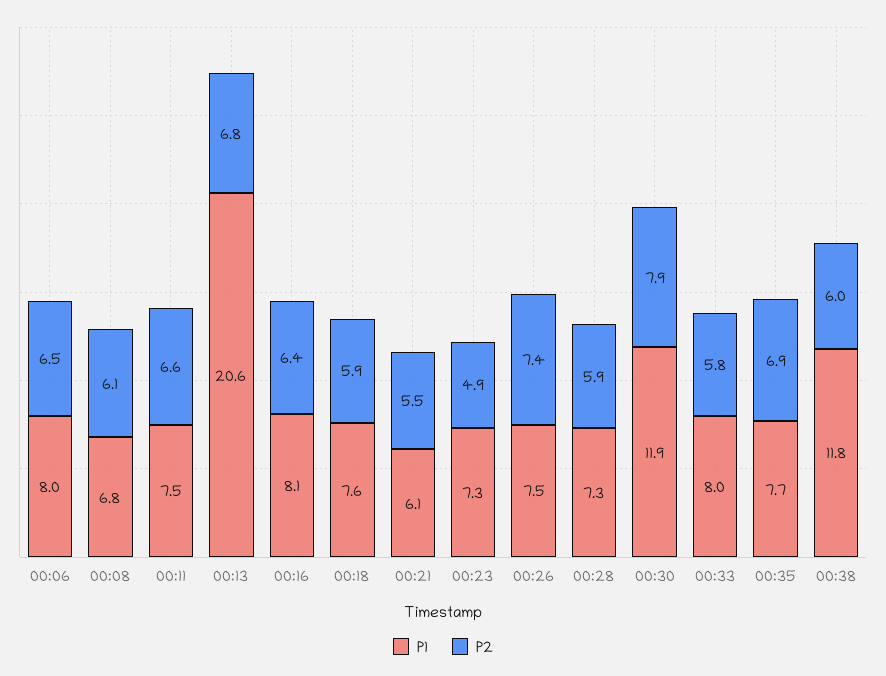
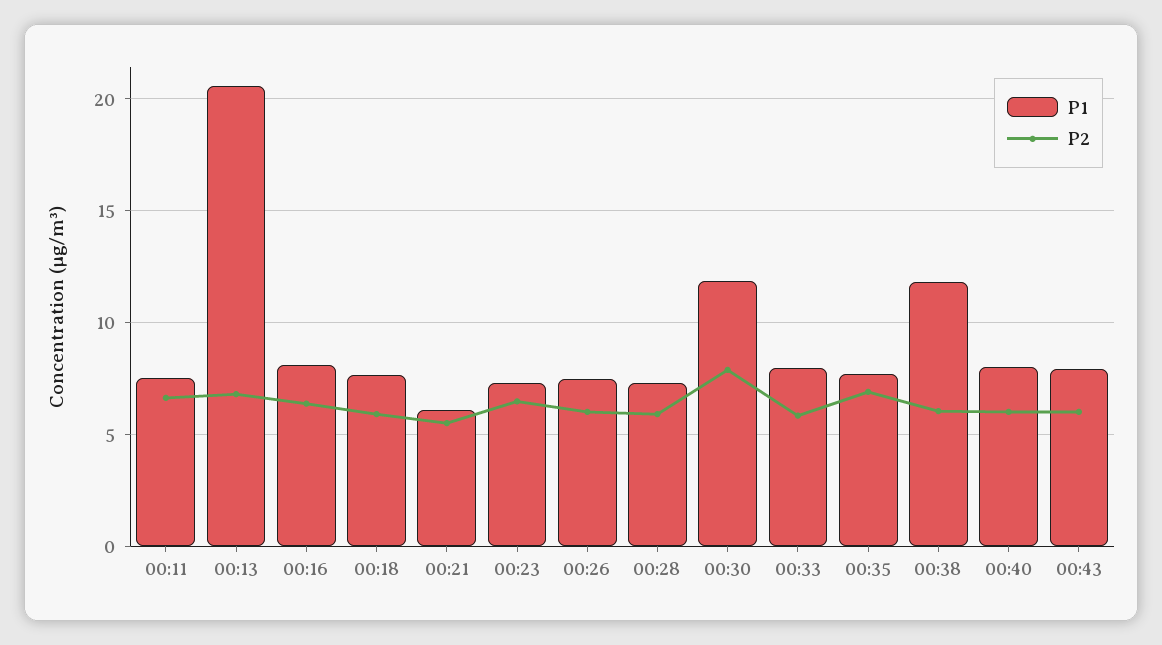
P1, 00:06: 8 -> none
P2, 00:06: 6.5 -> none
P1, 00:08: 6.8 -> none
P2, 00:08: 6.1 -> none
P2, 00:23: 4.9 -> 6.5
P2, 00:26: 7.4 -> 6
P1, 00:40: none -> 8
P2, 00:40: none -> 6
P1, 00:43: none -> 8
P2, 00:43: none -> 6

